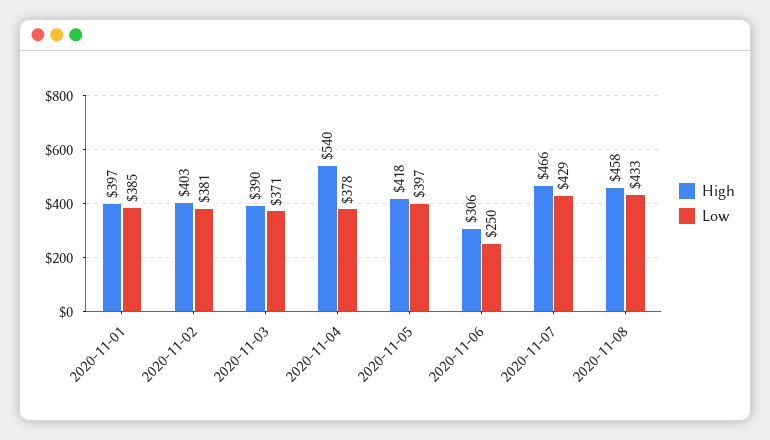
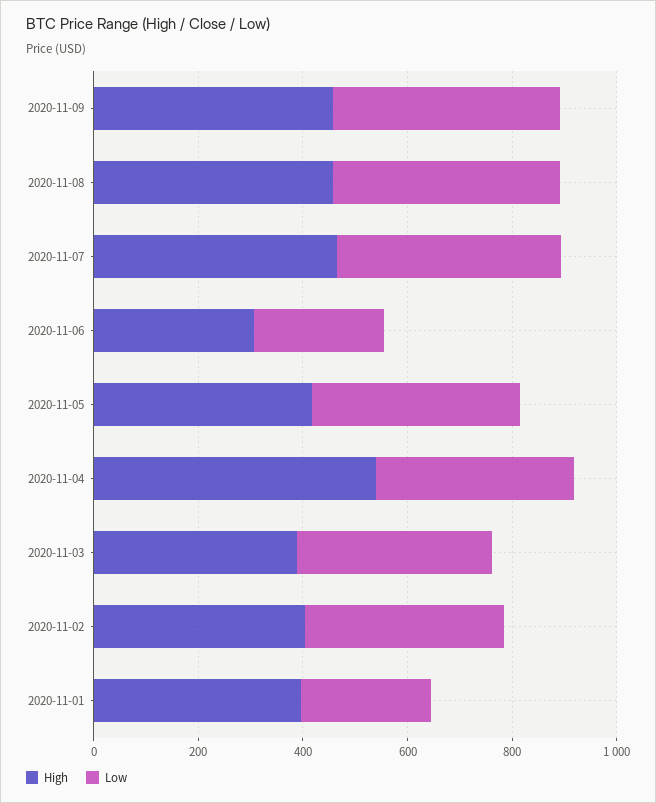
Low, 2020-11-01: 385 -> 250
High, 2020-11-09: none -> 450
Low, 2020-11-09: none -> 450

